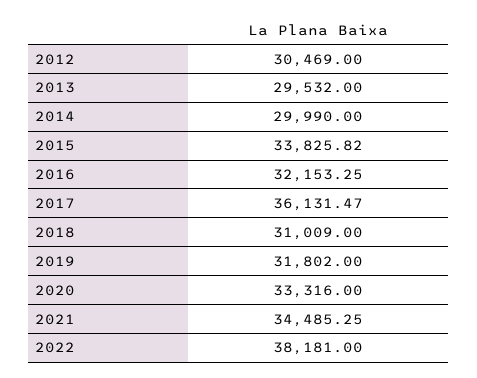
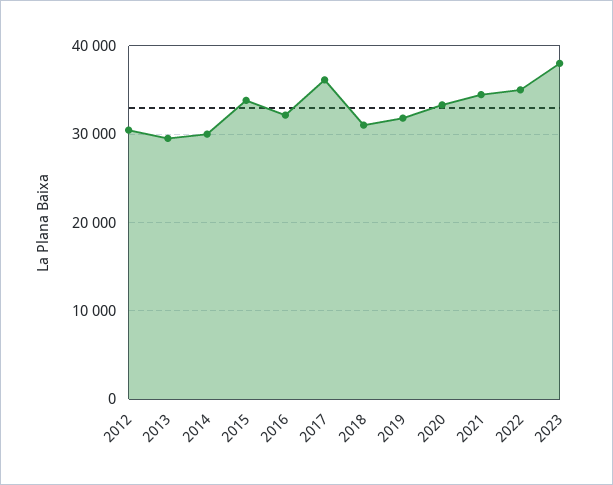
2022: 38181 -> 35000
2023: none -> 38000

